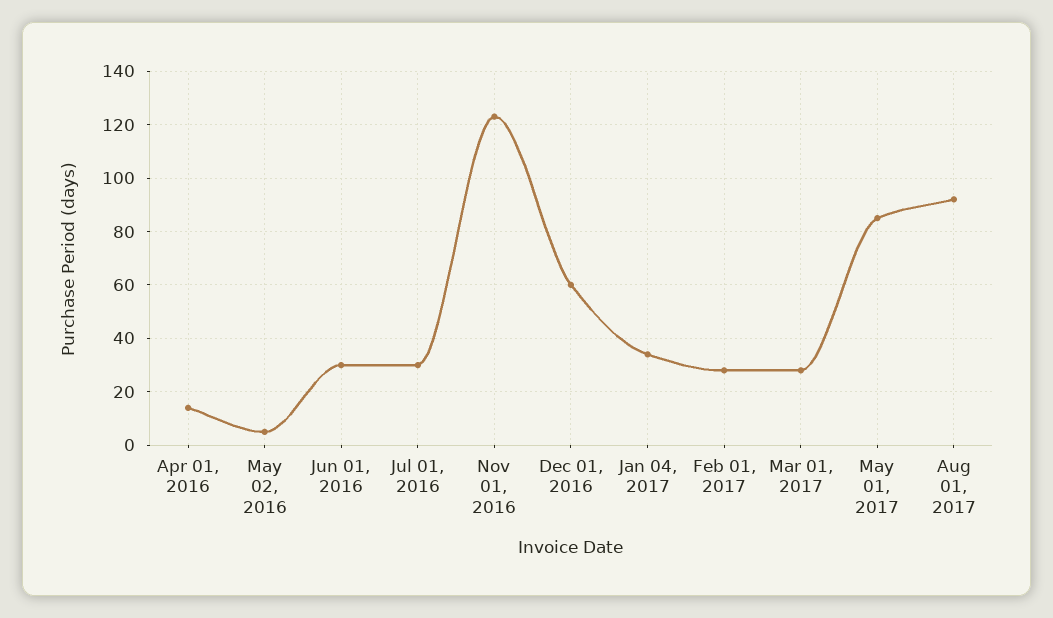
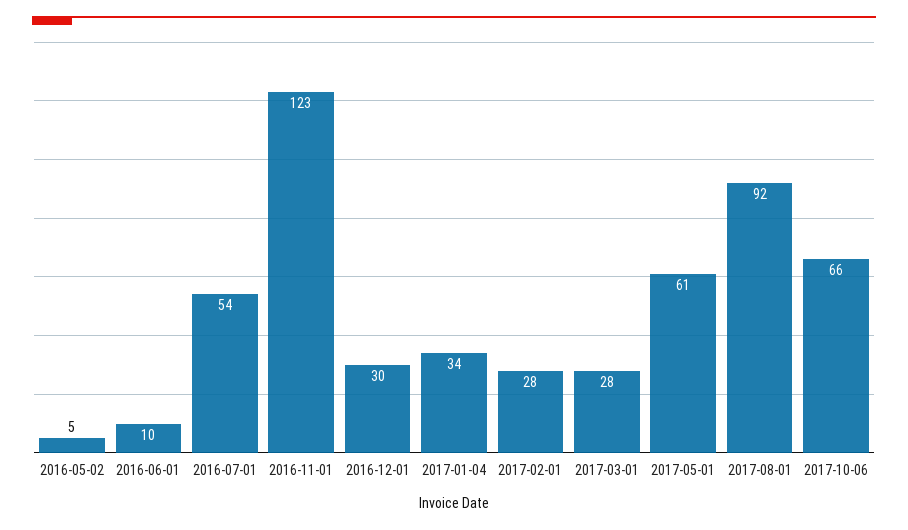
Apr 01, 2016: 15 -> none
Jun 01, 2016: 30 -> 10
Jul 01, 2016: 30 -> 54
Dec 01, 2016: 60 -> 30
May 01, 2017: 85 -> 61
2017-10-06: none -> 66

